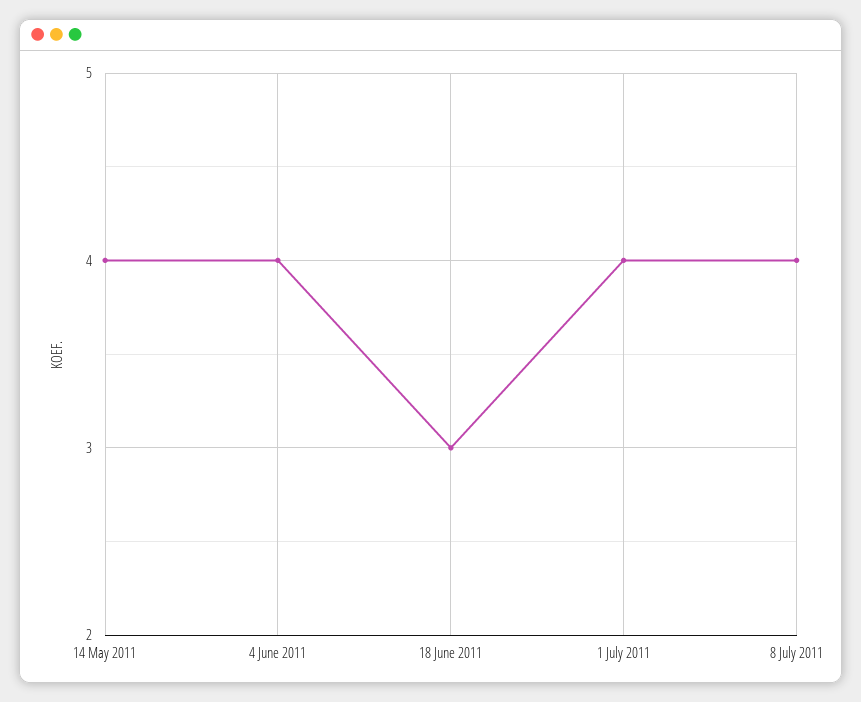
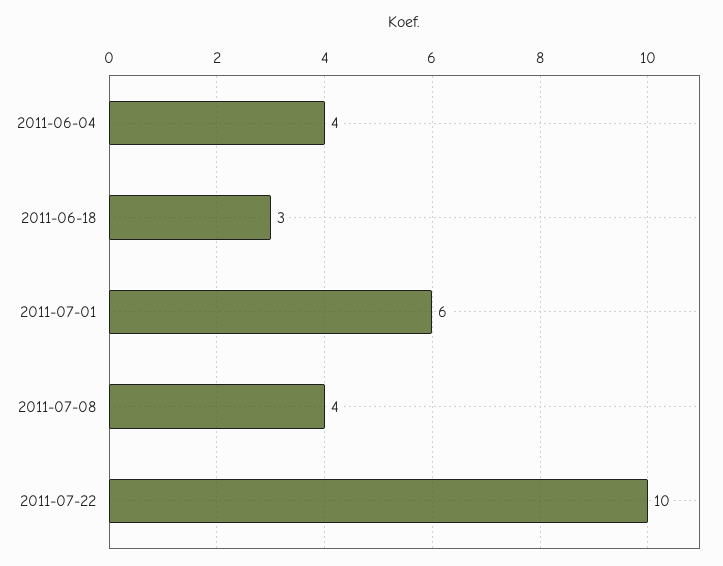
14 May 2011: 4 -> none
1 July 2011: 4 -> 6
2011-07-22: none -> 10

